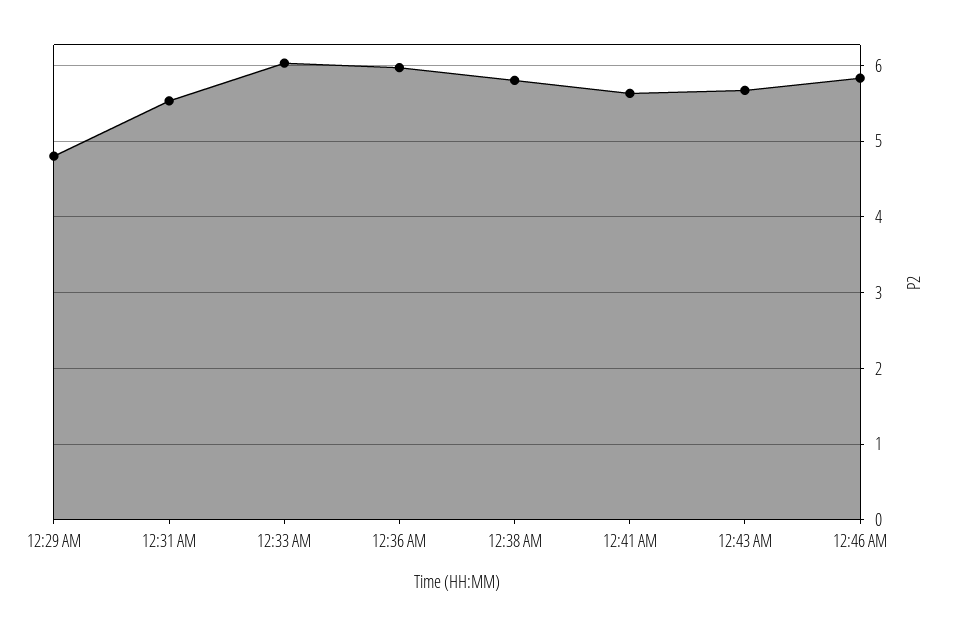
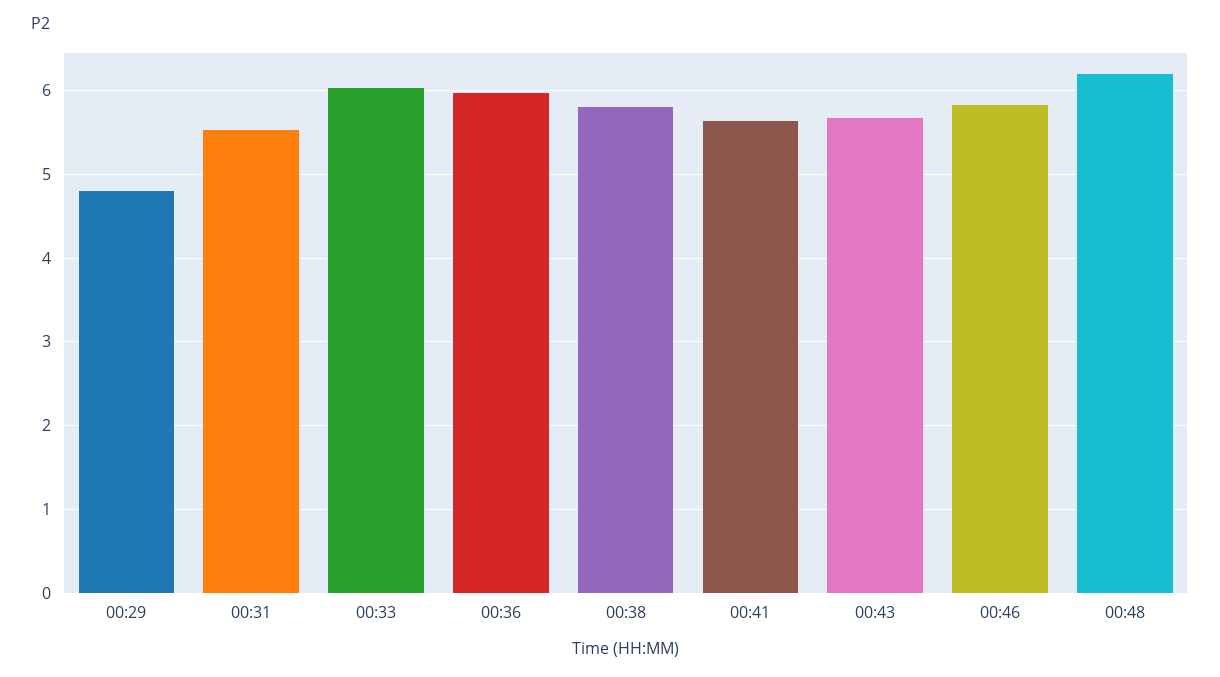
00:48: none -> 6.2

